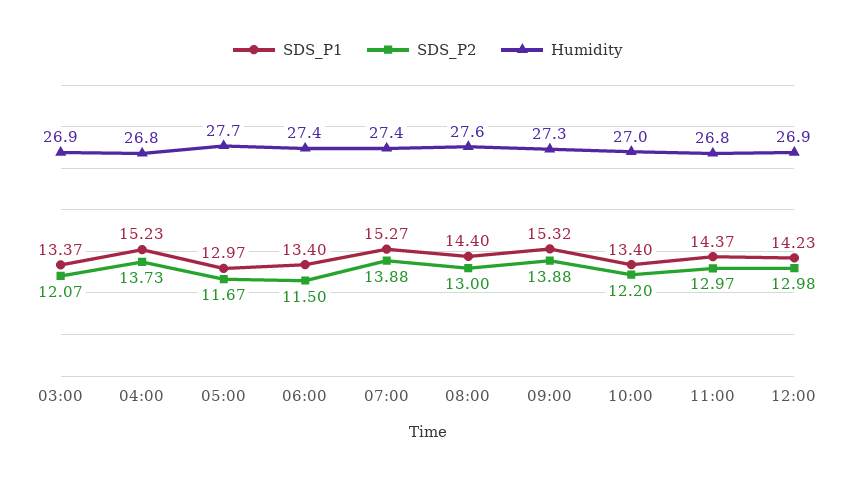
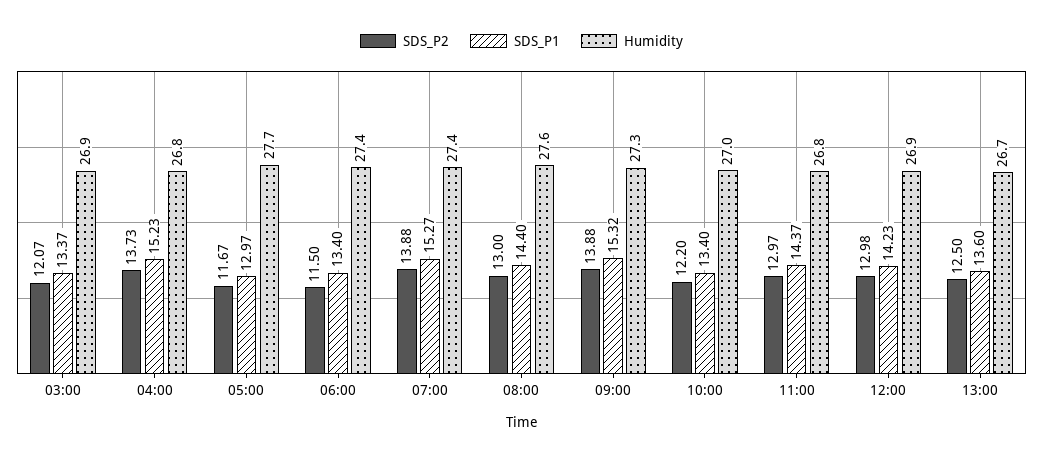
SDS_P2, 13:00: none -> 12.5
SDS_P1, 13:00: none -> 13.6
Humidity, 13:00: none -> 26.7

